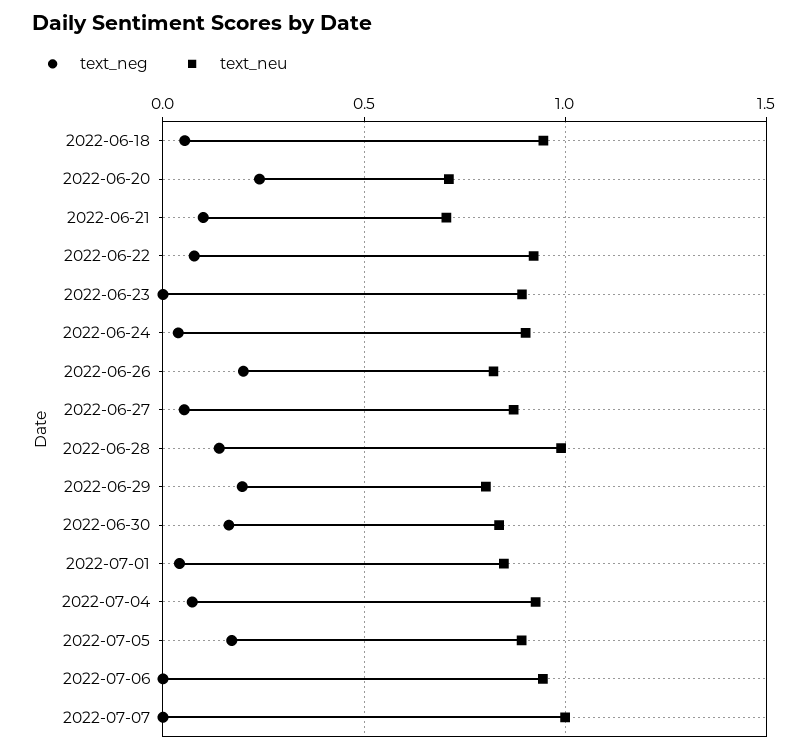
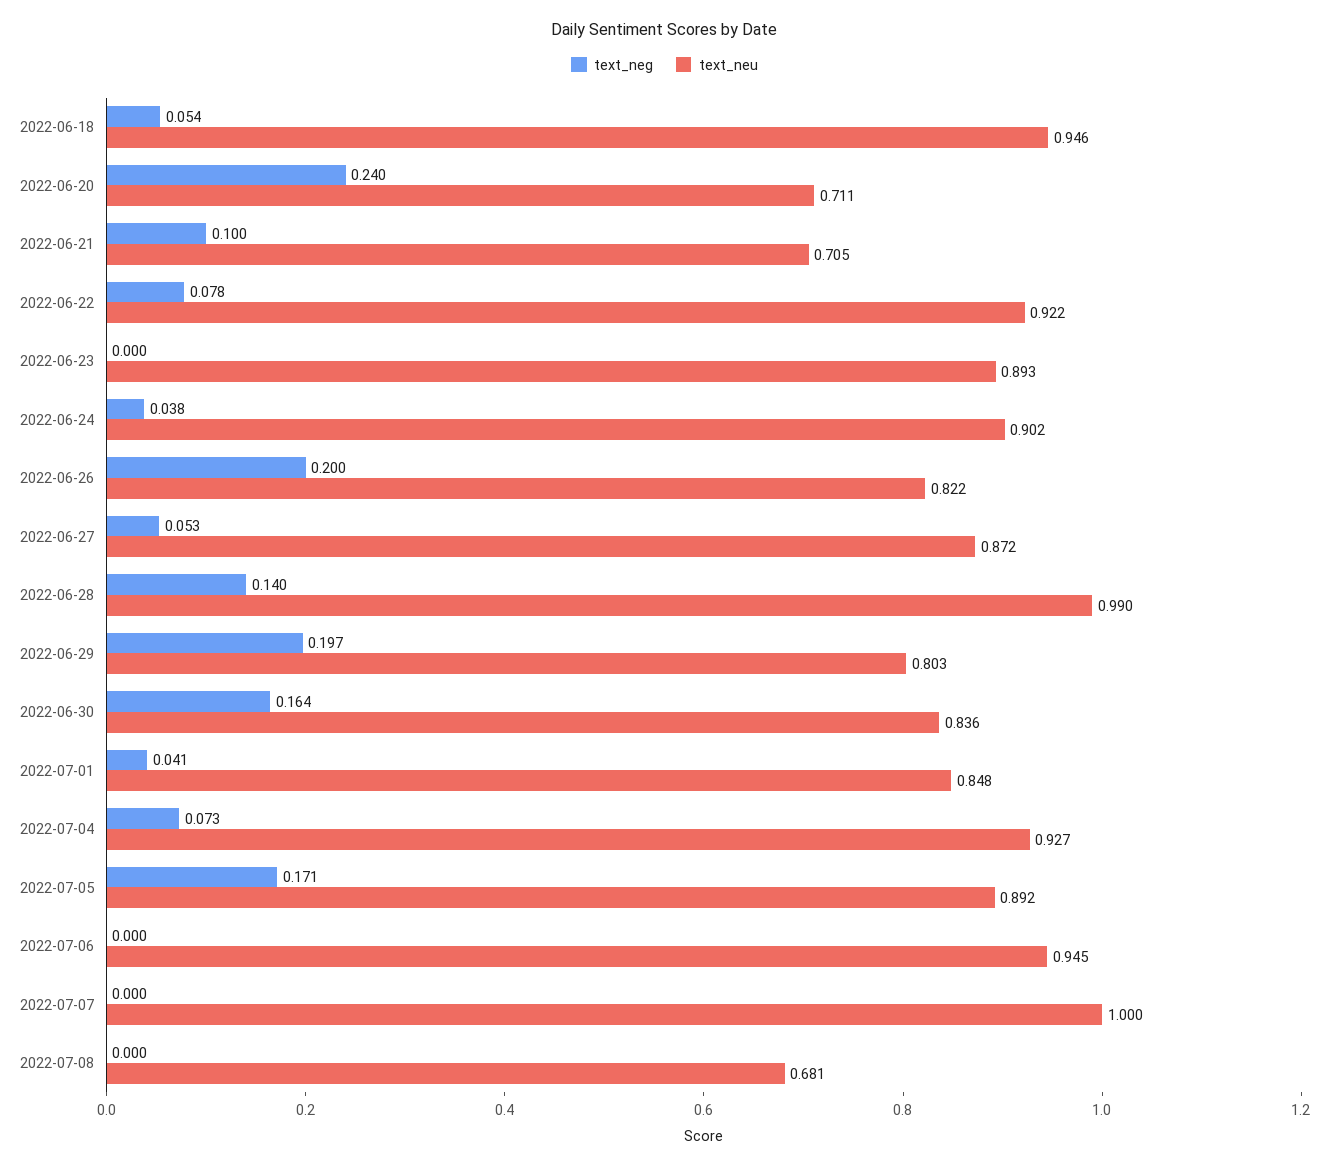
text_neg, 2022-07-08: none -> 0
text_neu, 2022-07-08: none -> 0.681

